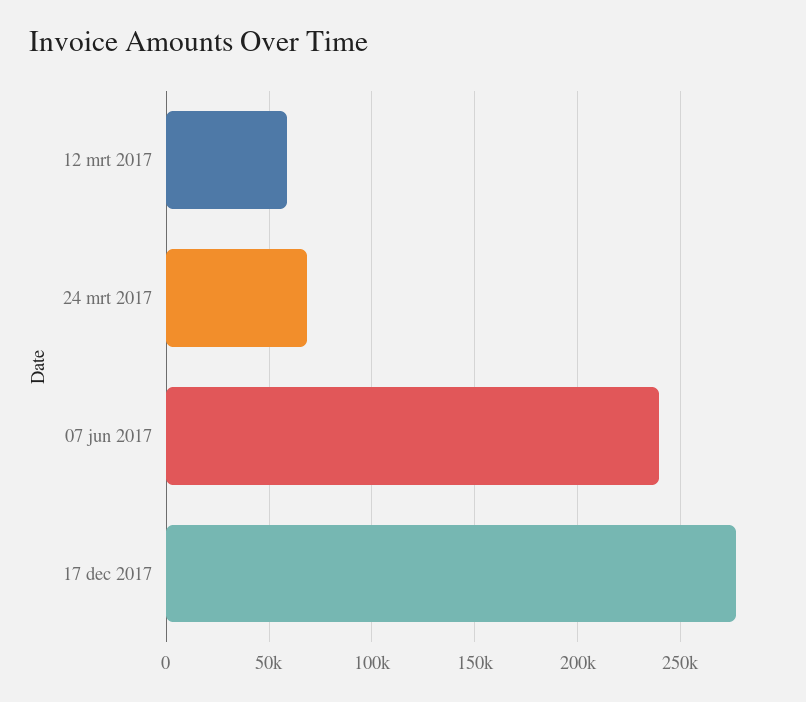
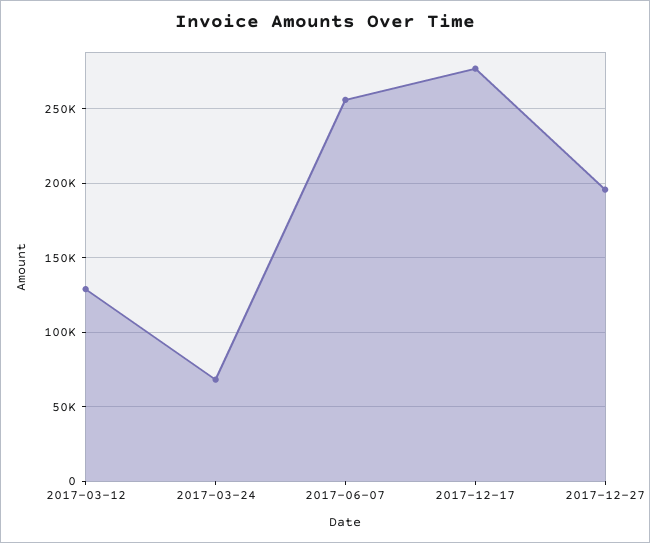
12 mrt 2017: 60000 -> 130000
07 jun 2017: 240000 -> 255000
2017-12-27: none -> 195000

